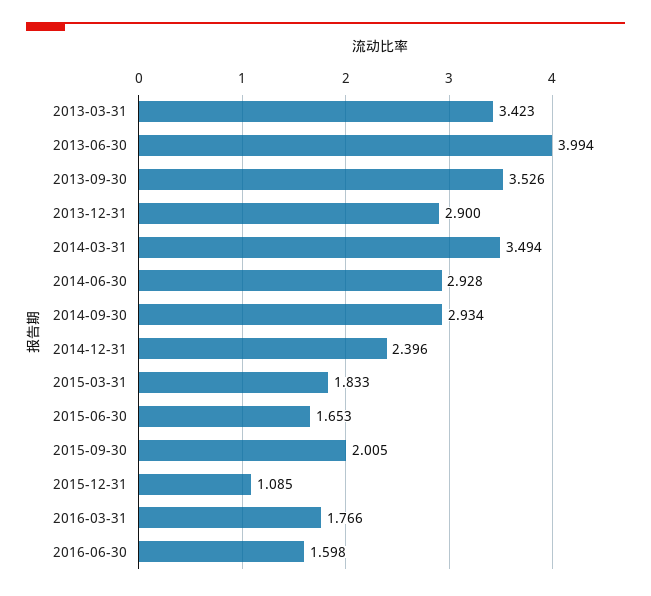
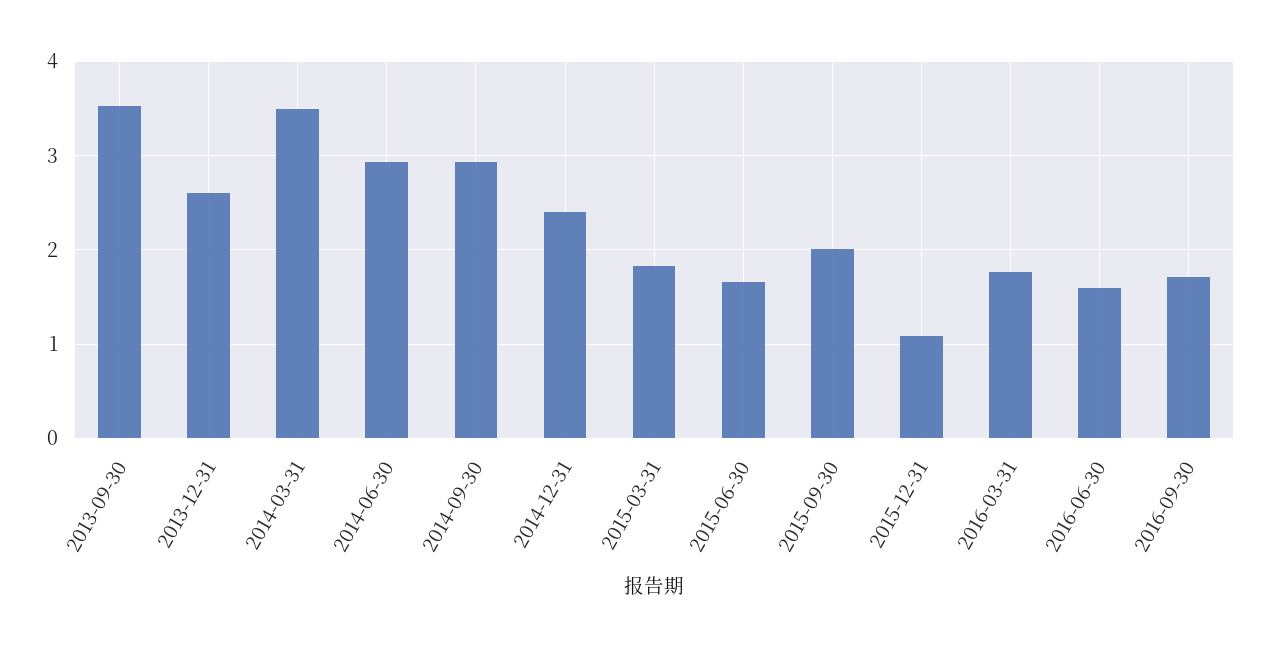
2013-03-31: 3.423 -> none
2013-06-30: 3.994 -> none
2013-12-31: 2.9 -> 2.6
2016-09-30: none -> 1.7

